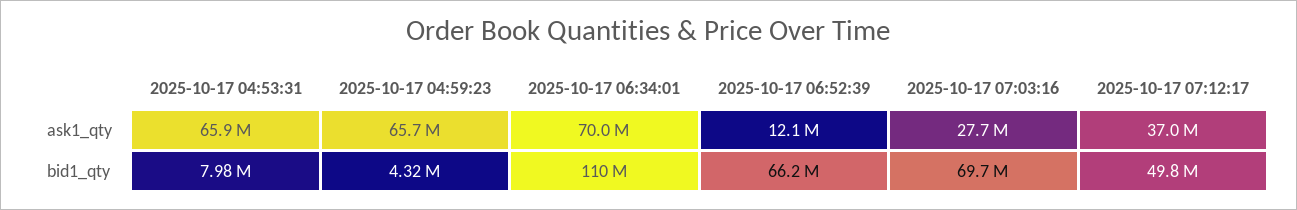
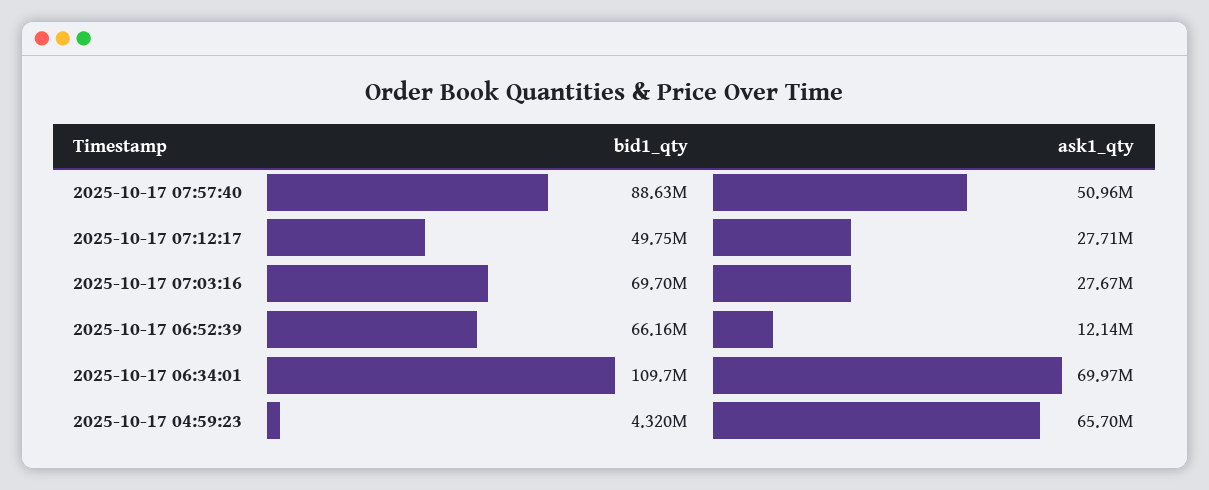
2025-10-17 04:53:31, ask1_qty: 65900000 -> none
2025-10-17 07:12:17, ask1_qty: 37000000 -> 27710000
2025-10-17 04:53:31, bid1_qty: 7980000 -> none
2025-10-17 07:57:40, bid1_qty: none -> 88630000
2025-10-17 07:57:40, ask1_qty: none -> 50960000

